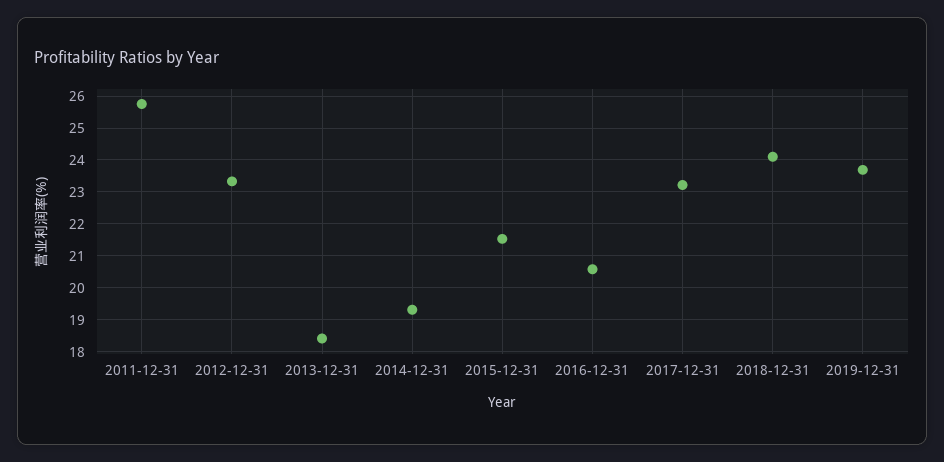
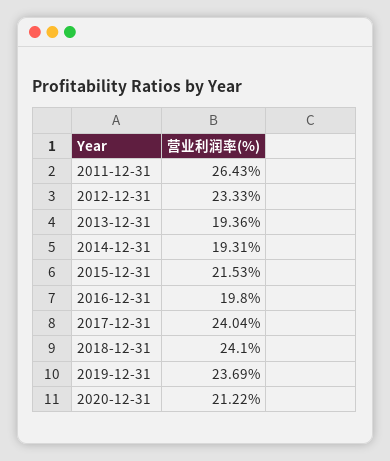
2011-12-31: 25.8 -> 26.43
2013-12-31: 18.4 -> 19.36
2016-12-31: 20.6 -> 19.8
2017-12-31: 23.2 -> 24.04
2020-12-31: none -> 21.22

